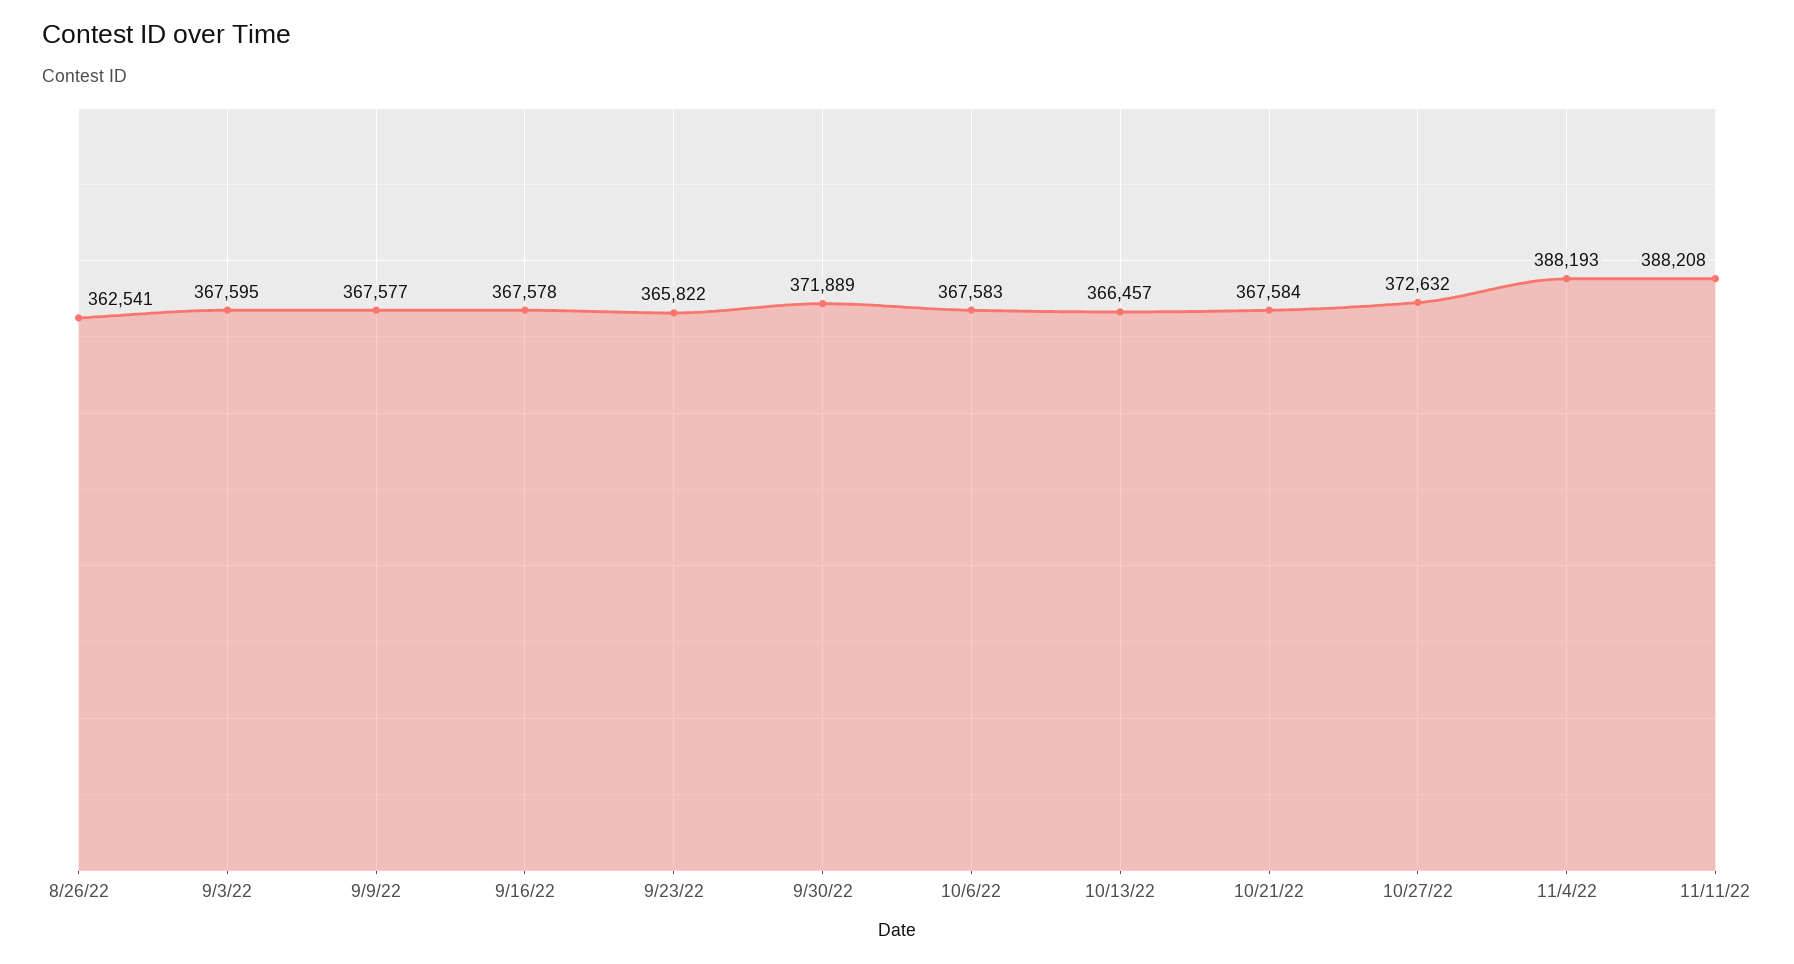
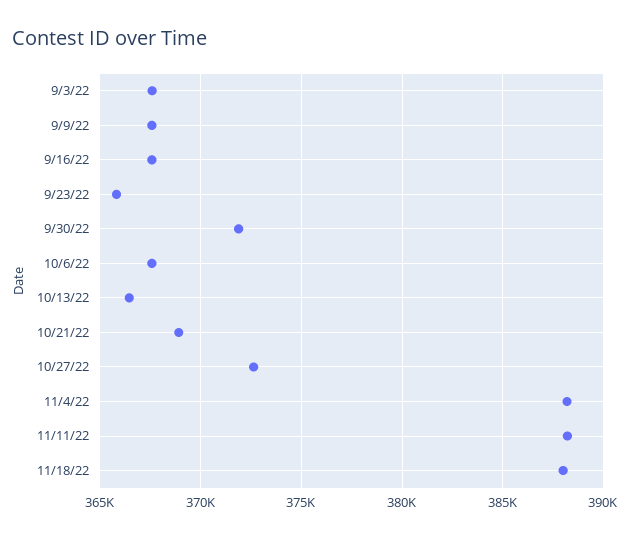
8/26/22: 362541 -> none
10/21/22: 367584 -> 369000
11/18/22: none -> 388000

